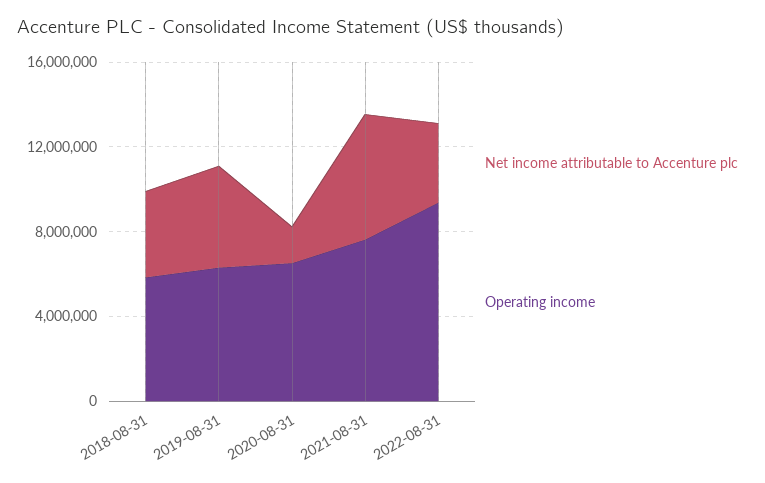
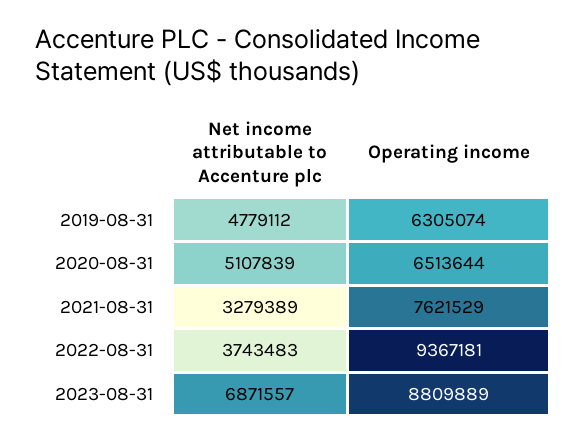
Net income attributable to Accenture plc, 2018-08-31: 4000000 -> none
Operating income, 2018-08-31: 6000000 -> none
Net income attributable to Accenture plc, 2020-08-31: 2000000 -> 5107839
Net income attributable to Accenture plc, 2021-08-31: 6000000 -> 3279389
Net income attributable to Accenture plc, 2023-08-31: none -> 6871557
Operating income, 2023-08-31: none -> 8809889

